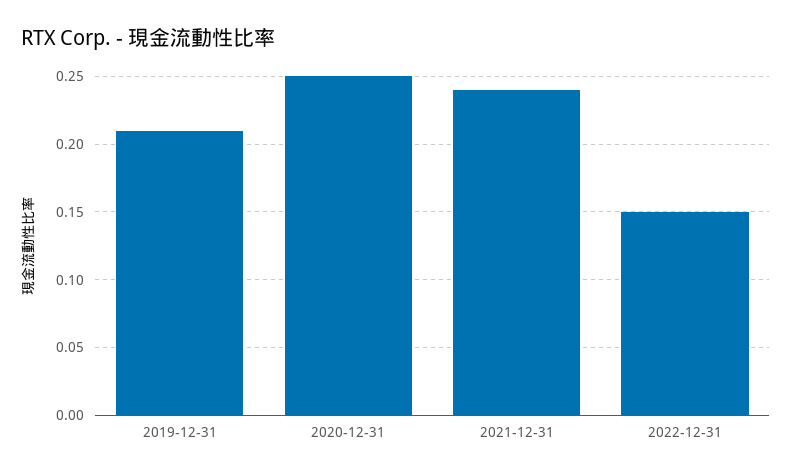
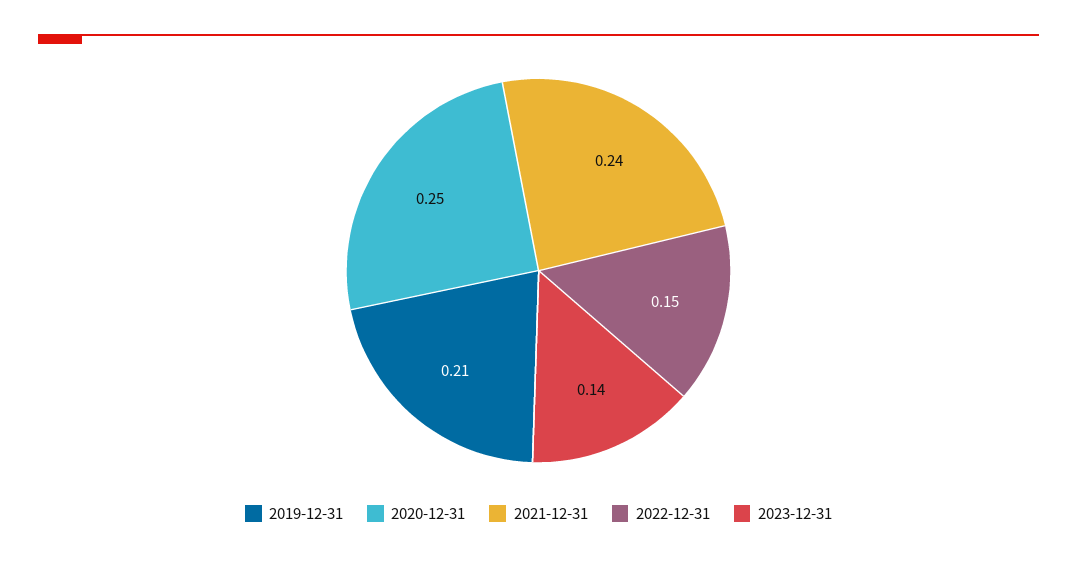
2023-12-31: none -> 0.14

